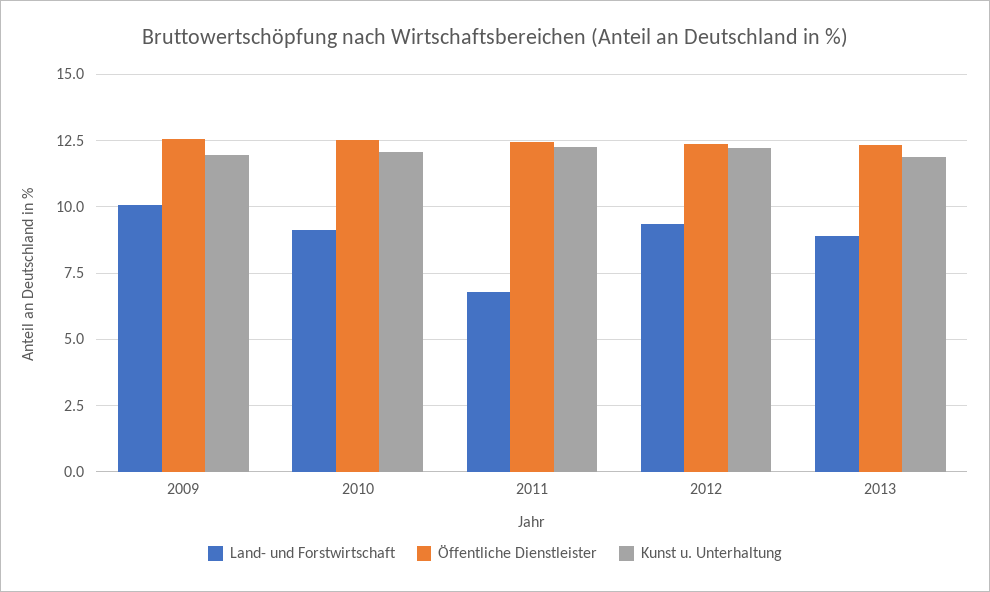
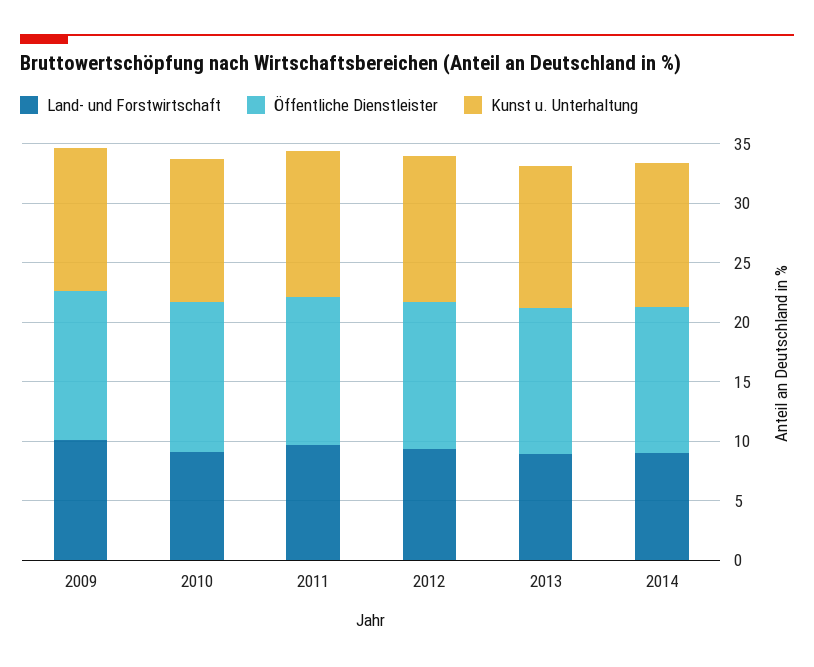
Land- und Forstwirtschaft, 2011: 6.75 -> 10
Land- und Forstwirtschaft, 2014: none -> 9
Öffentliche Dienstleister, 2014: none -> 12
Kunst u. Unterhaltung, 2014: none -> 12

